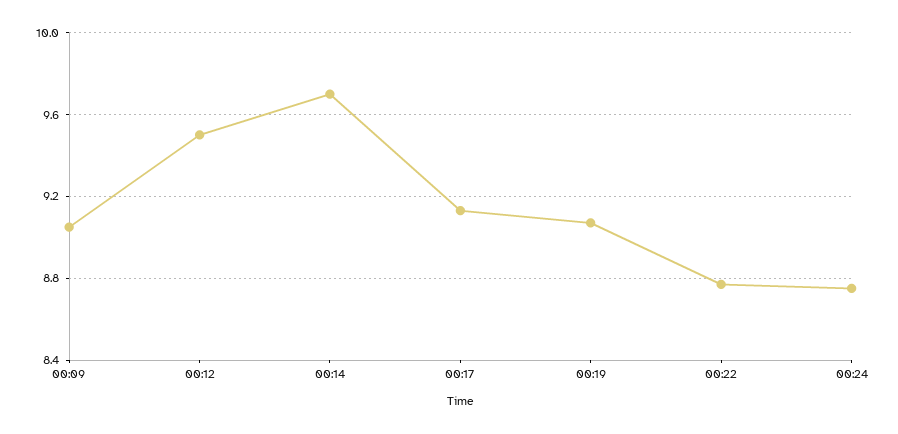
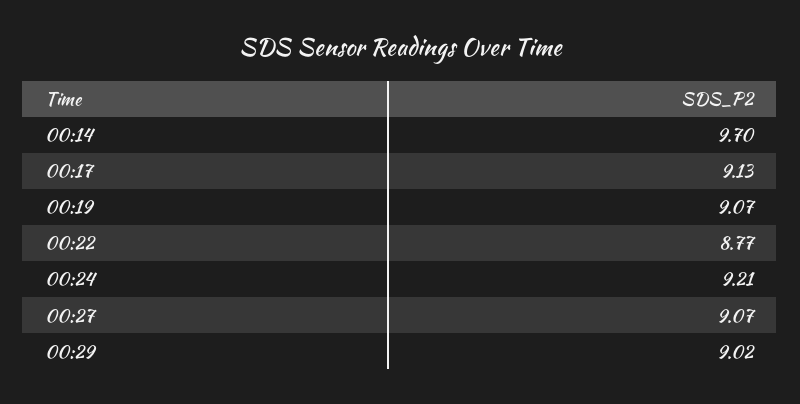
00:09: 9.05 -> none
00:12: 9.5 -> none
00:24: 8.75 -> 9.21
00:27: none -> 9.07
00:29: none -> 9.02

